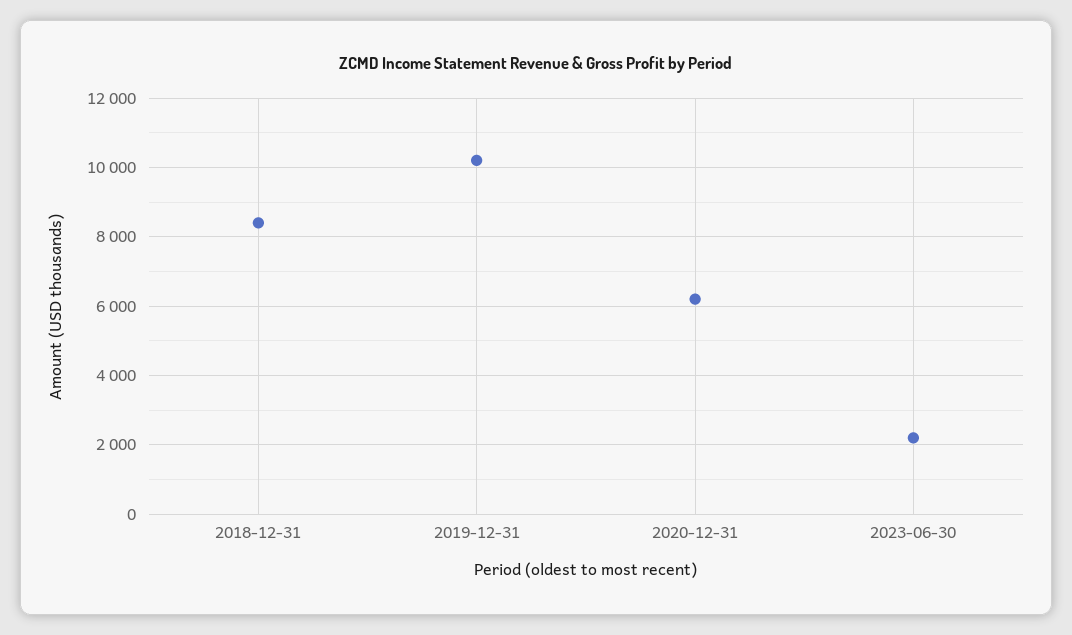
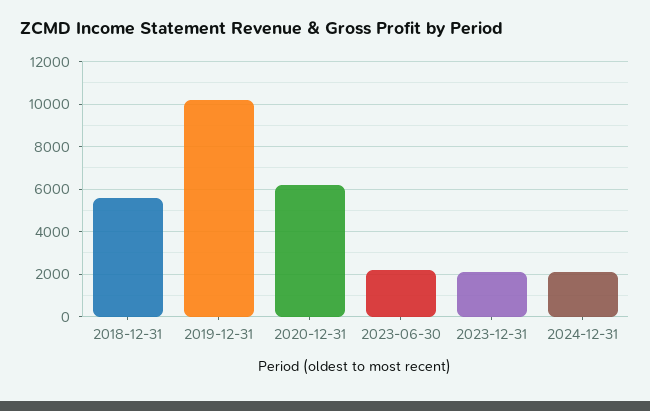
2018-12-31: 8400 -> 5500
2023-12-31: none -> 2000
2024-12-31: none -> 2000

